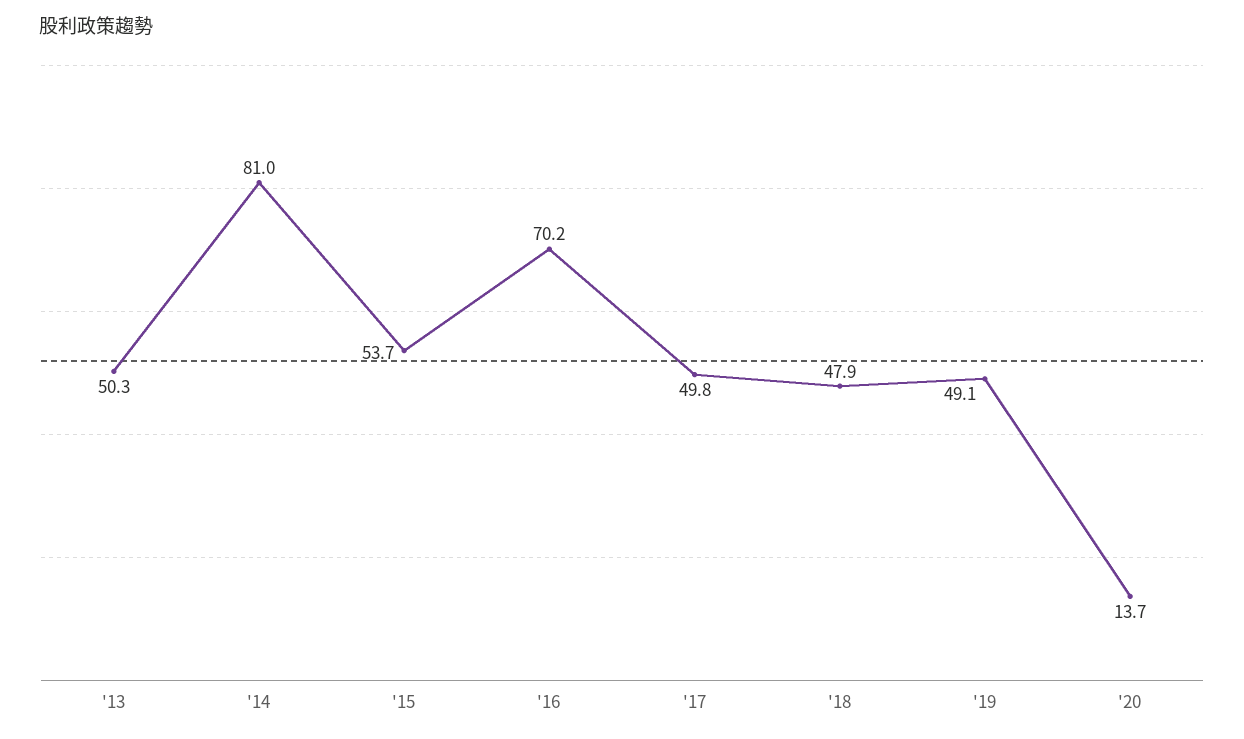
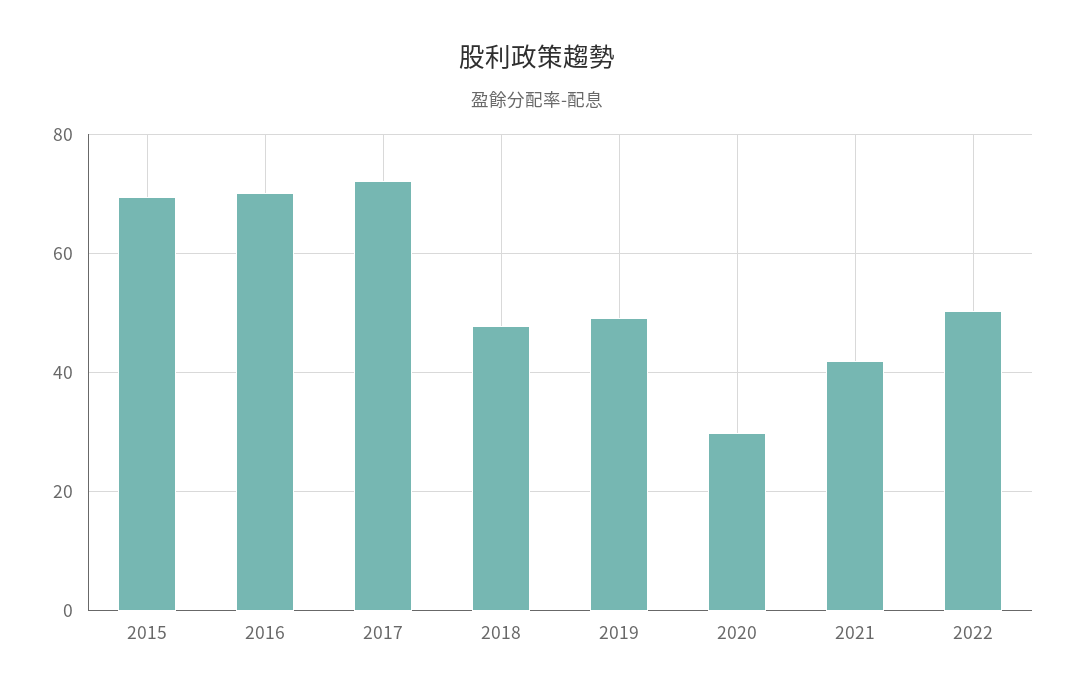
'13: 50.3 -> none
'14: 81 -> none
'15: 53.7 -> 70
'17: 49.8 -> 72
'20: 13.7 -> 30
2021: none -> 42
2022: none -> 50

